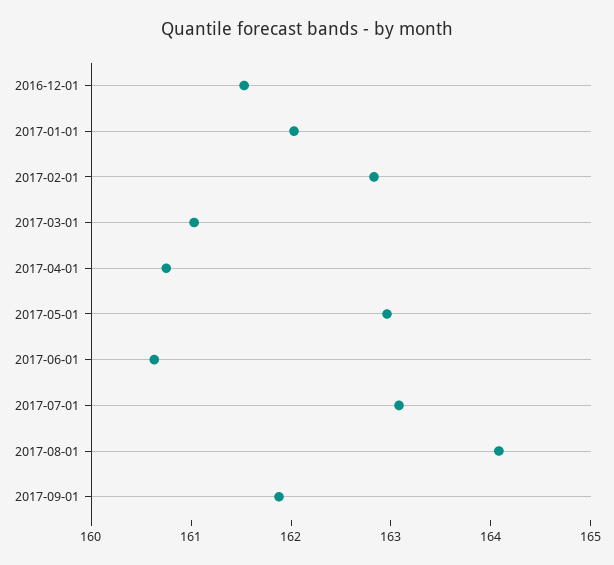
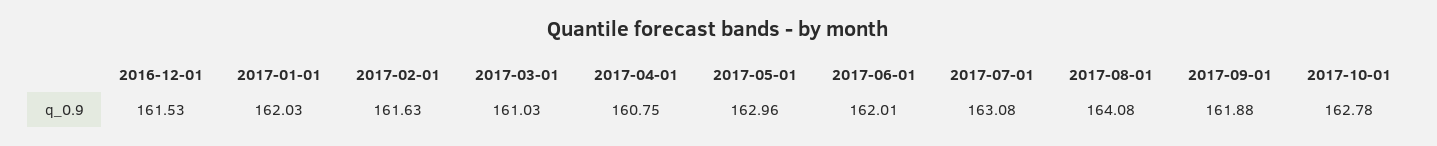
2017-02-01: 162.8 -> 161.63
2017-06-01: 160.6 -> 162.01
2017-10-01: none -> 162.78

